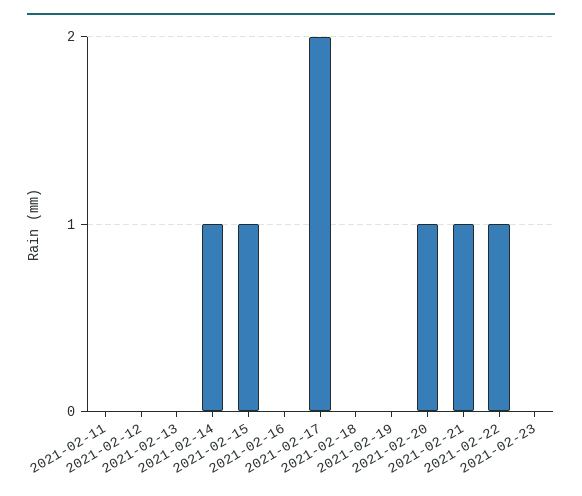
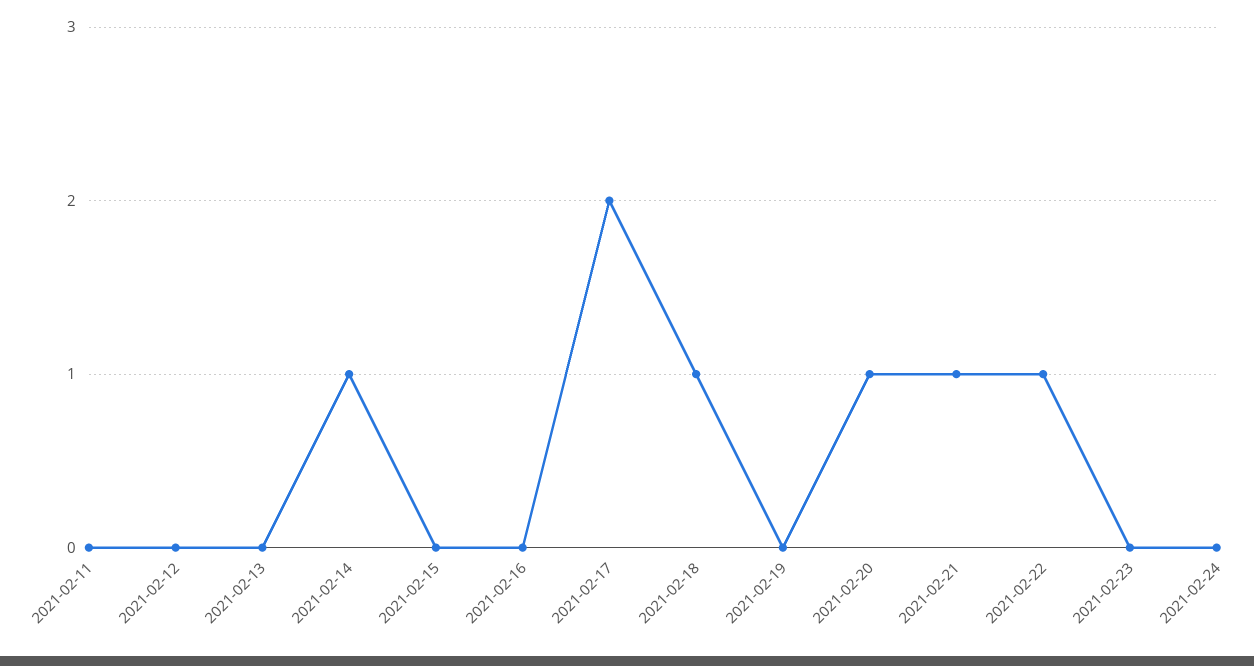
2021-02-15: 1 -> 0
2021-02-18: 0 -> 1
2021-02-24: none -> 0

